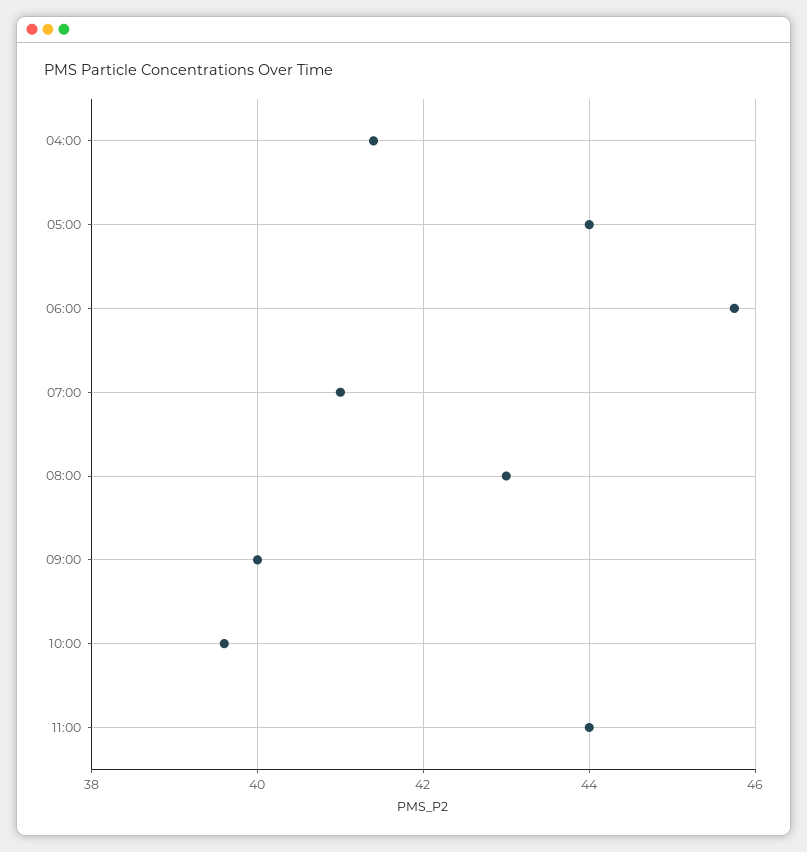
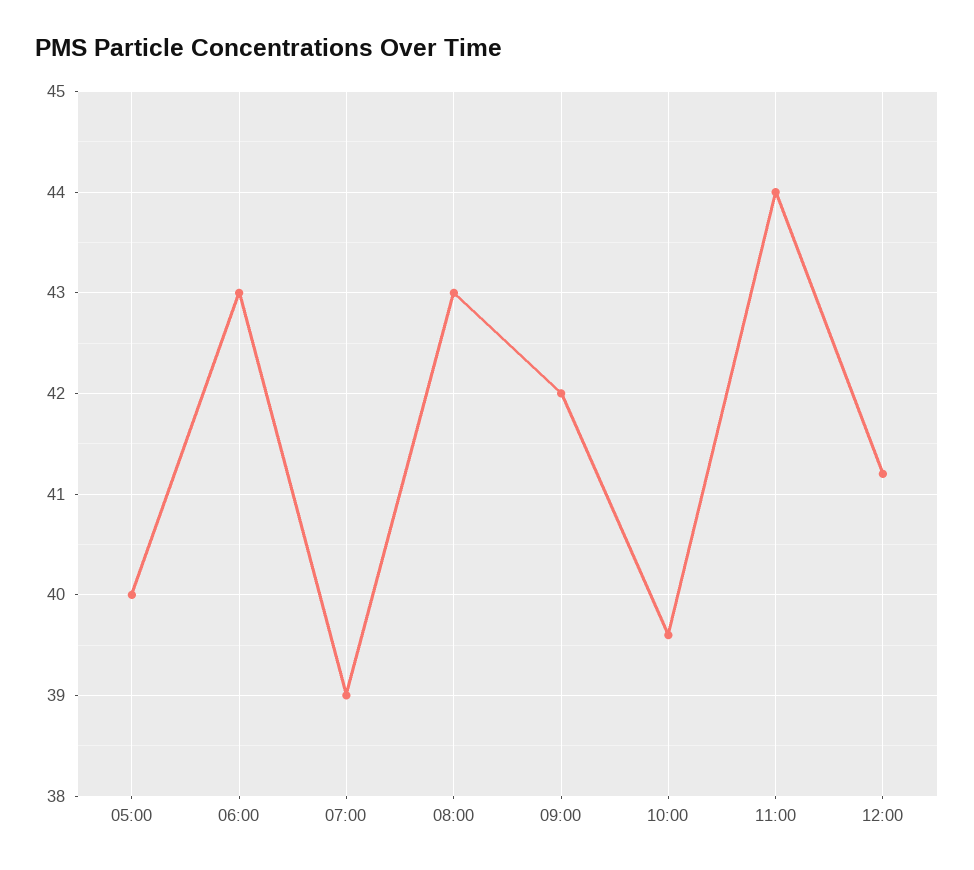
04:00: 41.4 -> none
05:00: 44 -> 40
06:00: 45.8 -> 43
07:00: 41 -> 39
09:00: 40 -> 42
12:00: none -> 41.2

